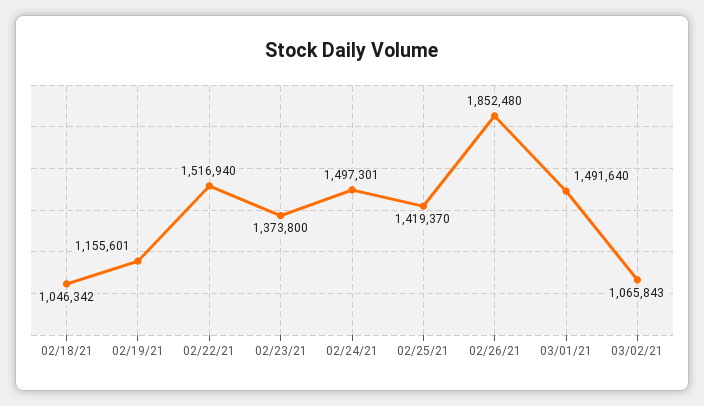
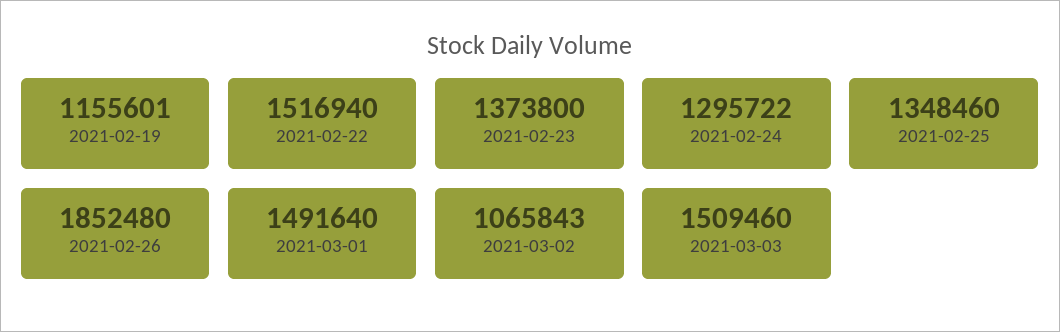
02/18/21: 1046342 -> none
02/24/21: 1497301 -> 1295722
02/25/21: 1419370 -> 1348460
2021-03-03: none -> 1509460

